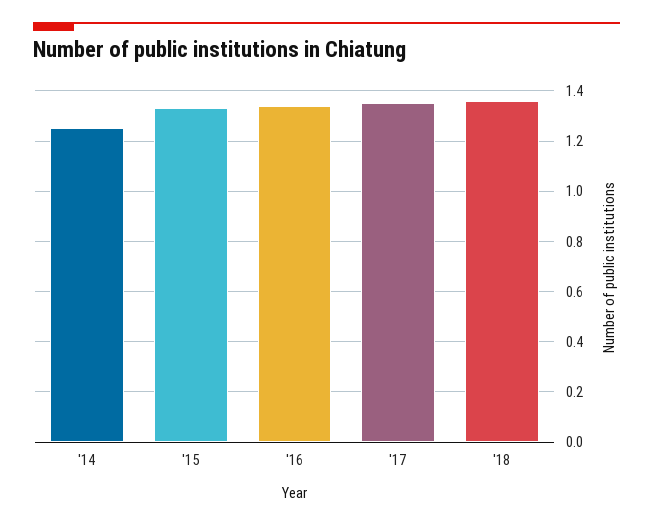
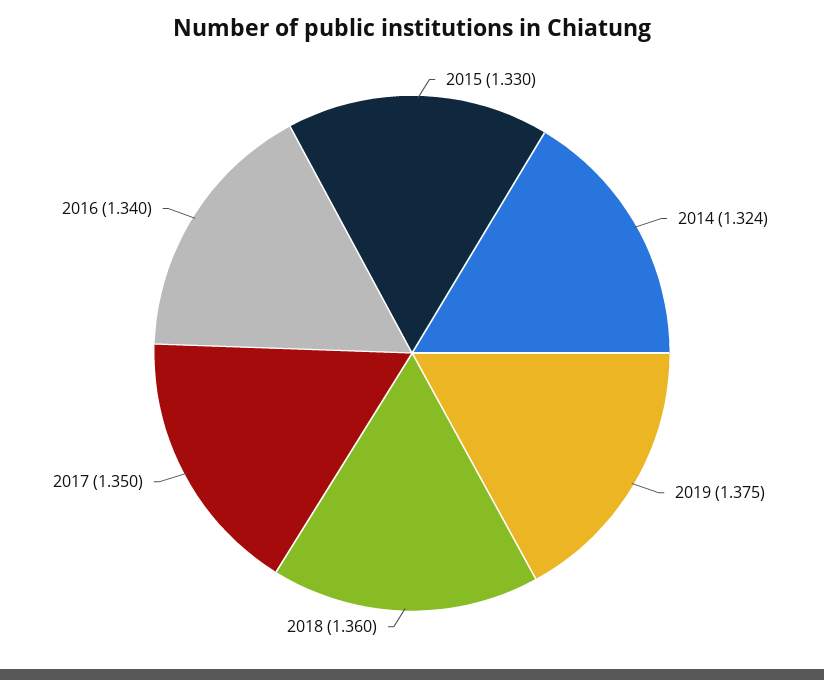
'14: 1.25 -> 1.324
2019: none -> 1.375

